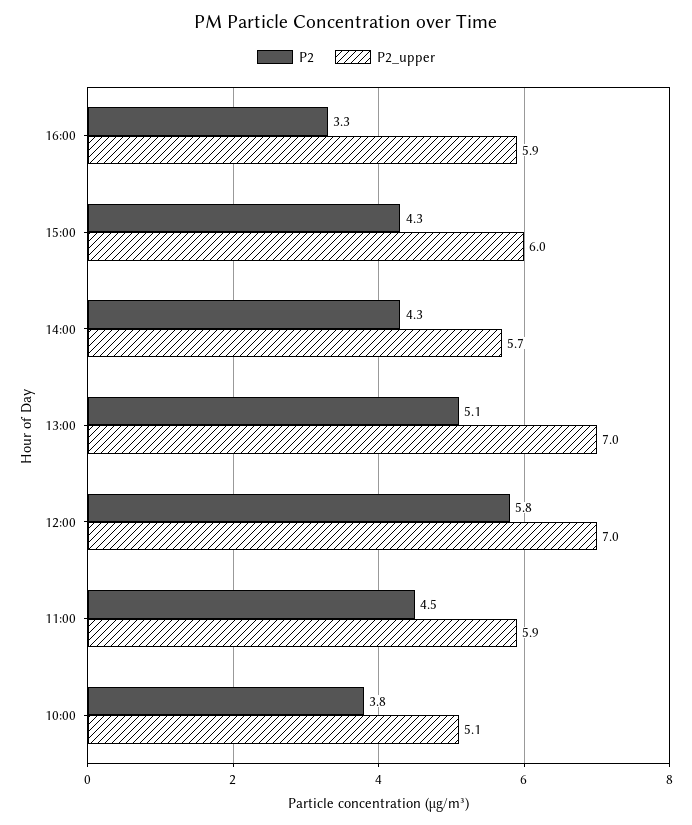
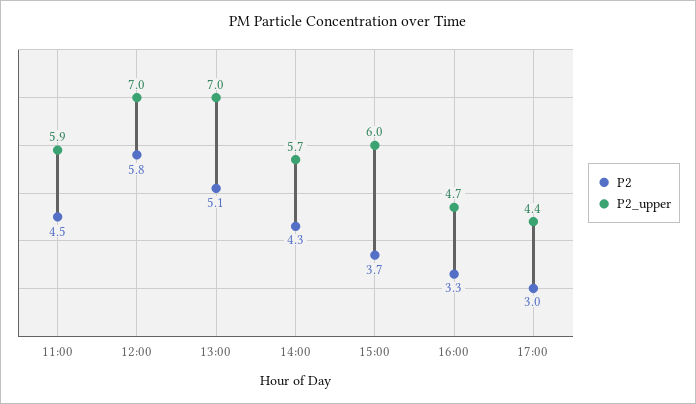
P2_upper, 16:00: 5.9 -> 4.7
P2, 15:00: 4.3 -> 3.7
P2, 10:00: 3.8 -> none
P2_upper, 10:00: 5.1 -> none
P2, 17:00: none -> 3
P2_upper, 17:00: none -> 4.4

